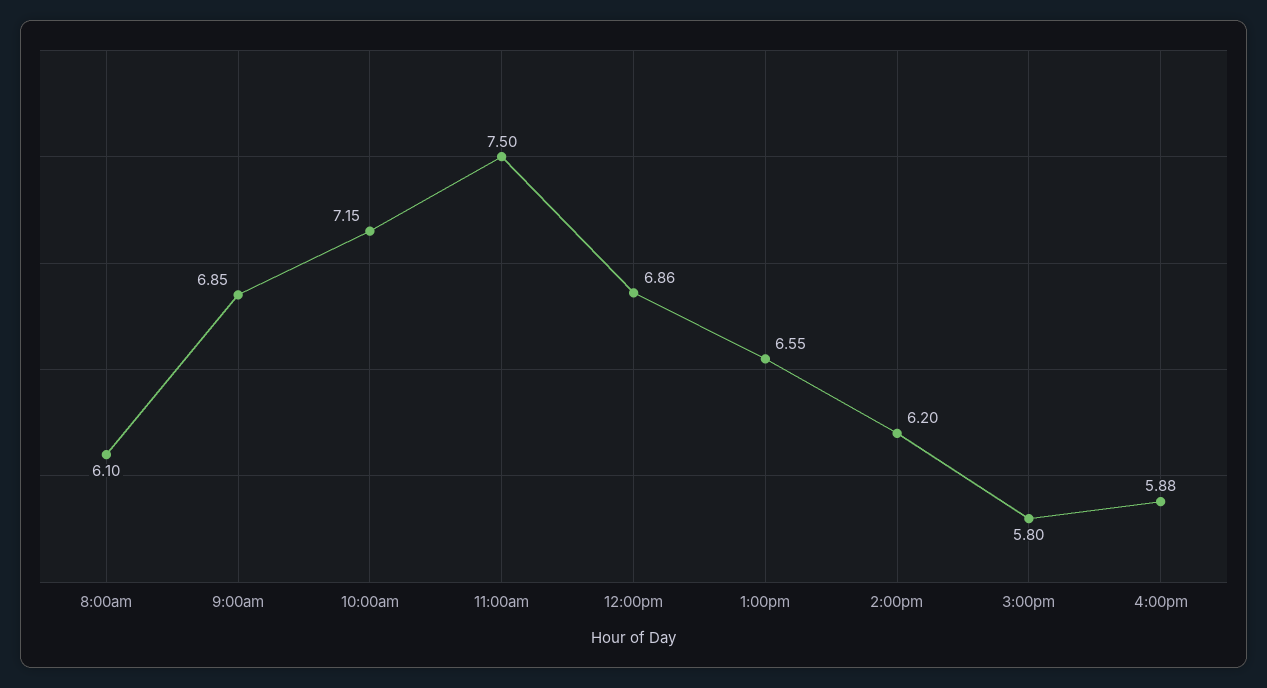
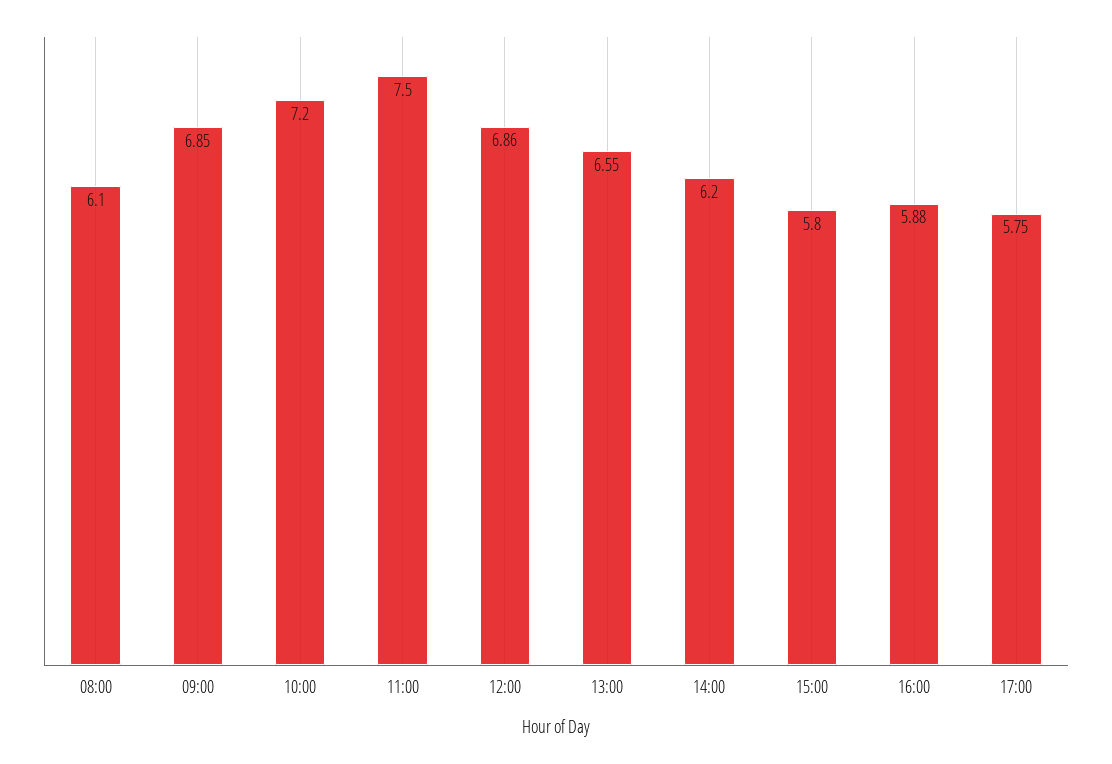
10:00am: 7.15 -> 7.2
17:00: none -> 5.75

